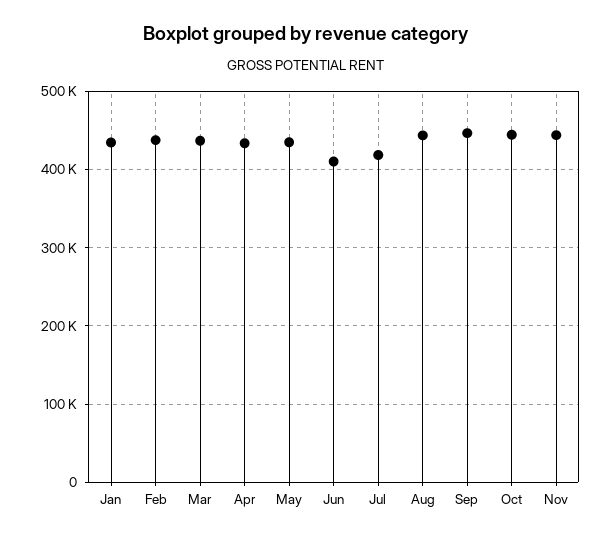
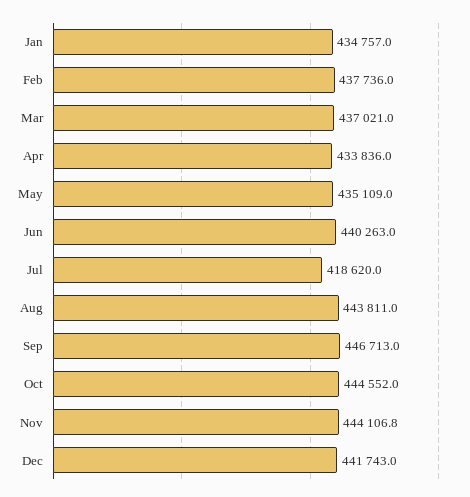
Jun: 410000 -> 440263
Dec: none -> 441743

